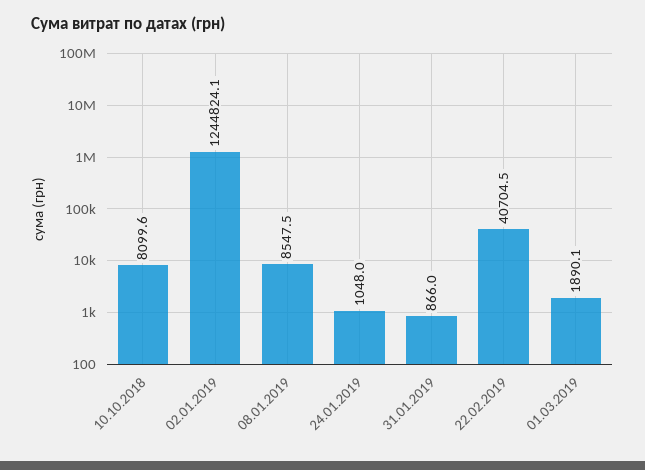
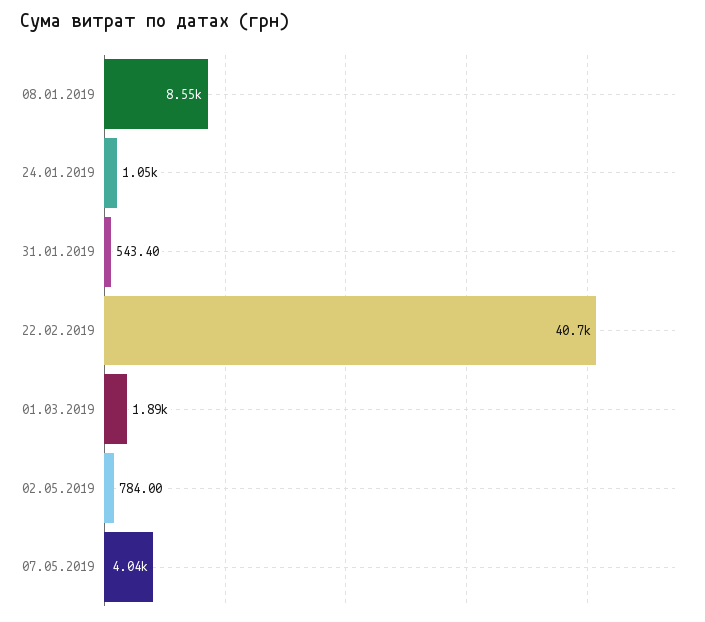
10.10.2018: 8099.6 -> none
02.01.2019: 1244824.1 -> none
31.01.2019: 866 -> 543.4
02.05.2019: none -> 784
07.05.2019: none -> 4040

